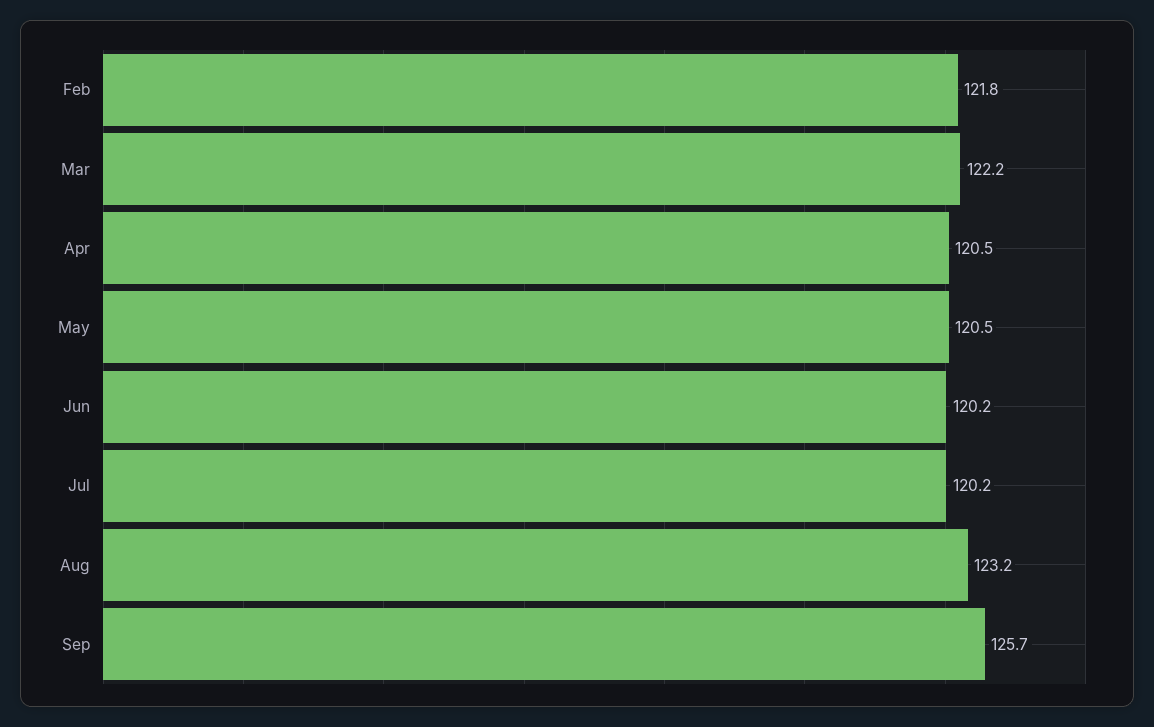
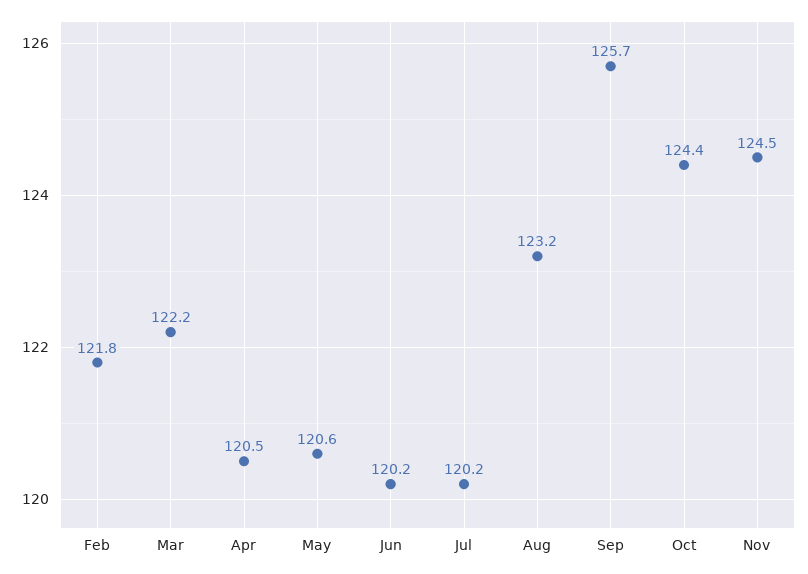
May: 120.5 -> 120.6
Oct: none -> 124.4
Nov: none -> 124.5

